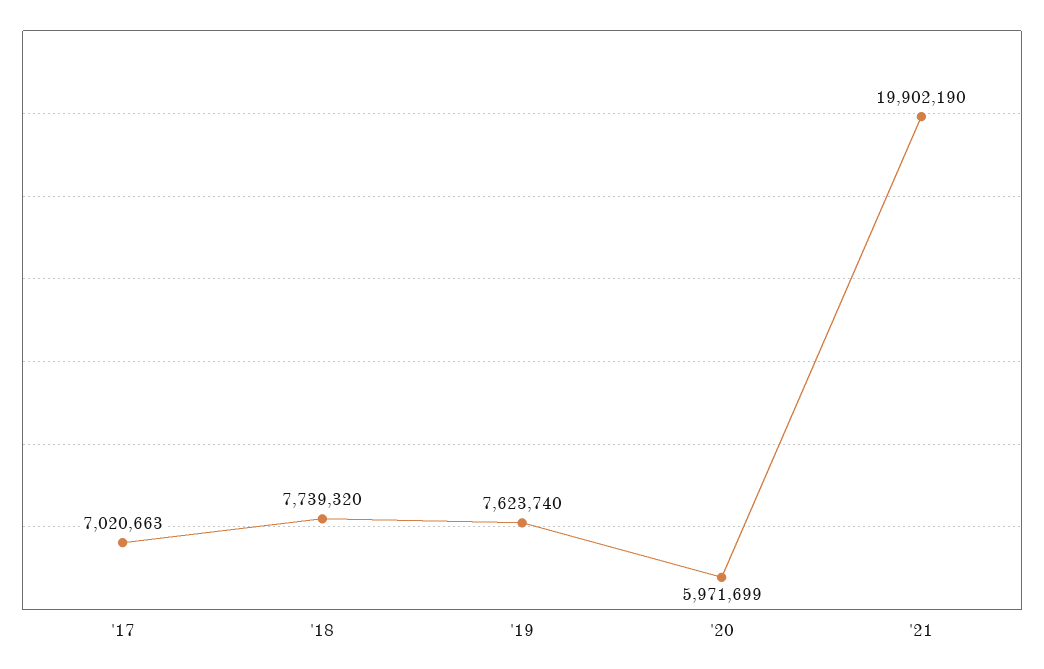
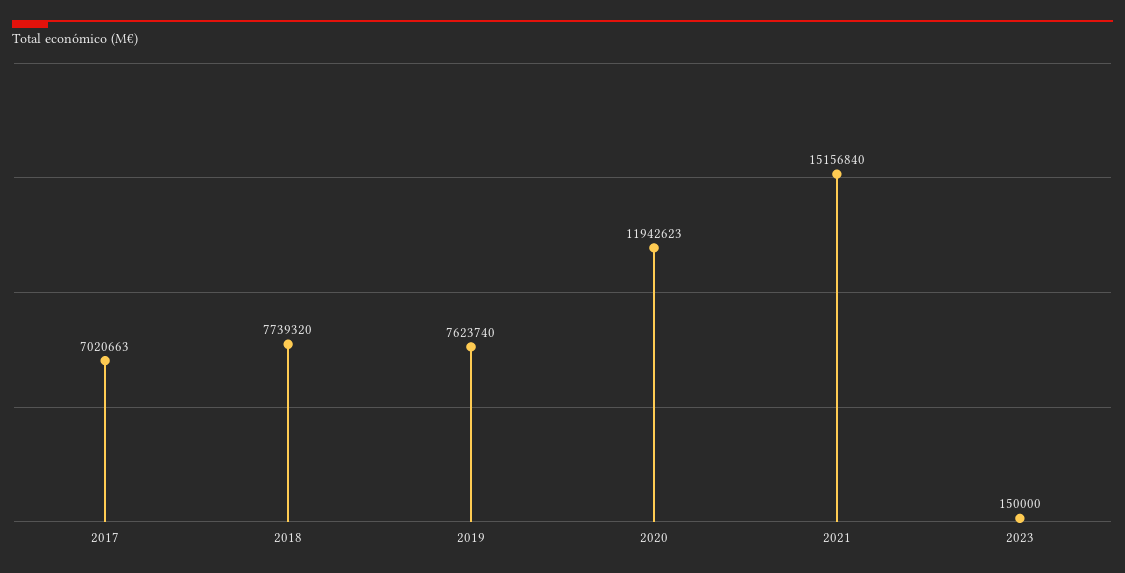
'20: 5971699 -> 11942623
'21: 19902190 -> 15156840
2023: none -> 150000

